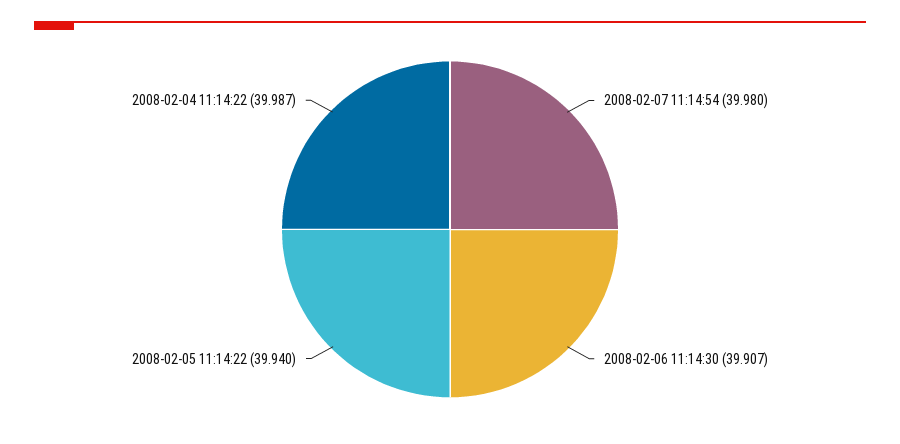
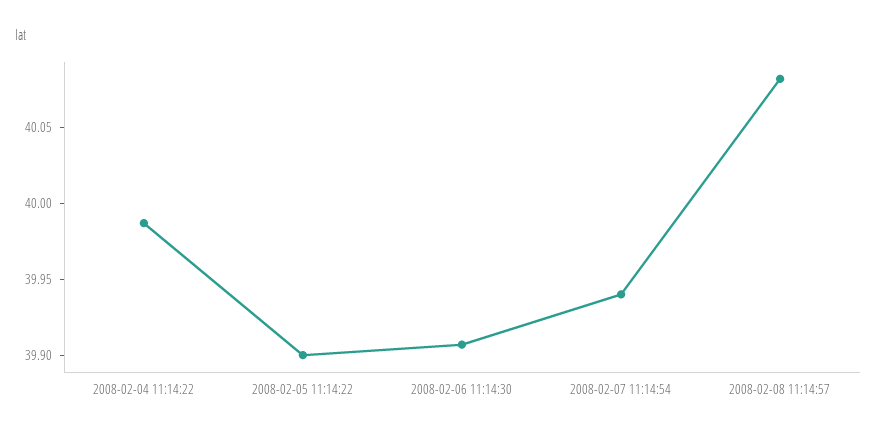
2008-02-07 11:14:54: 39.98 -> 39.94
2008-02-05 11:14:22: 39.94 -> 39.9
2008-02-08 11:14:57: none -> 40.08

